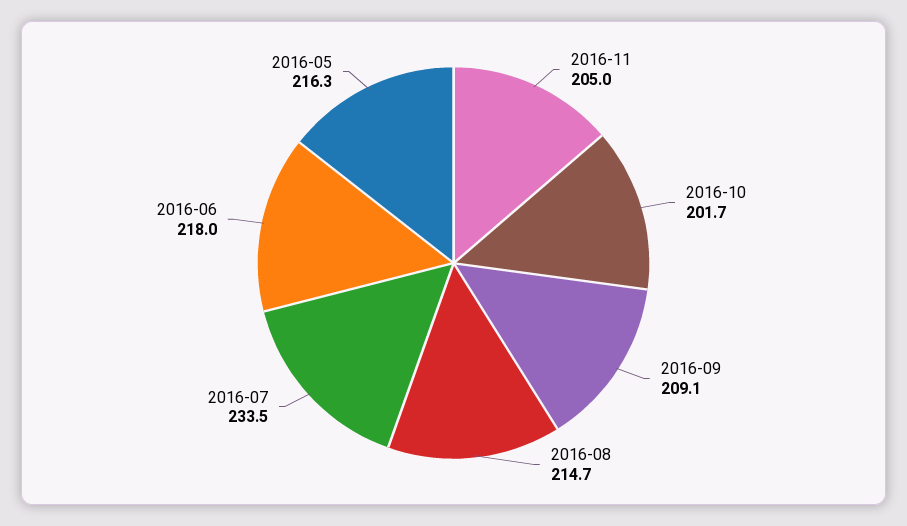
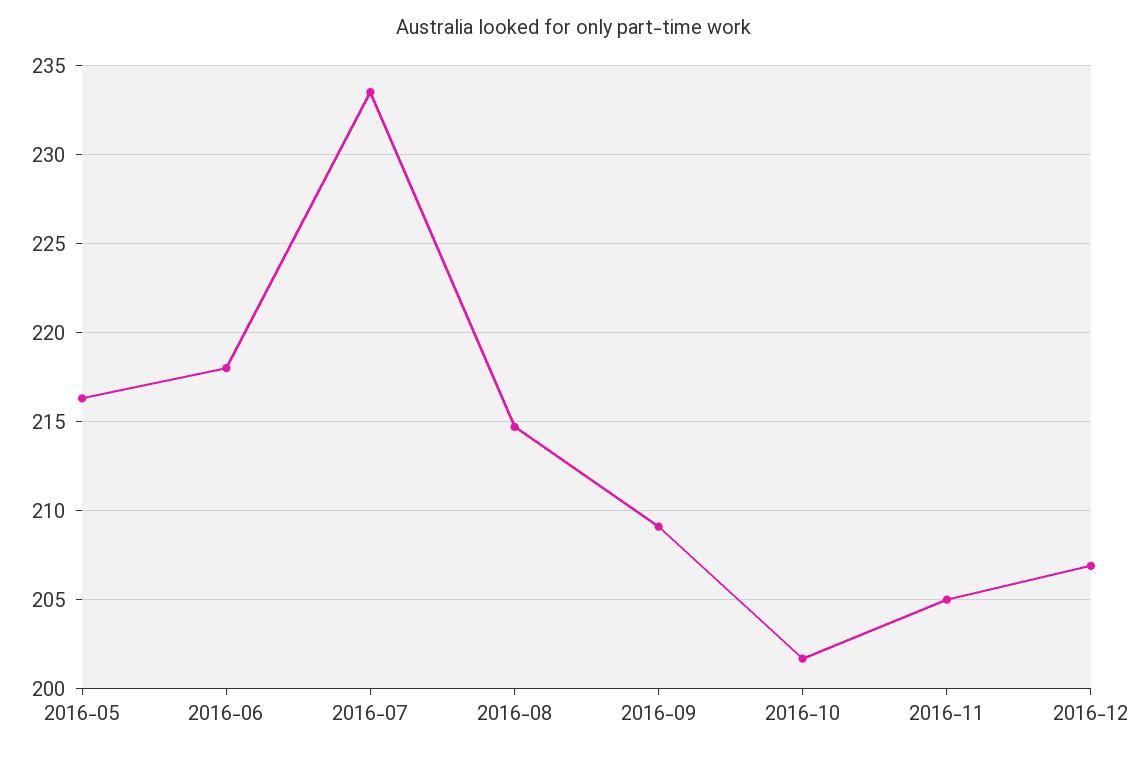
2016-12: none -> 207

